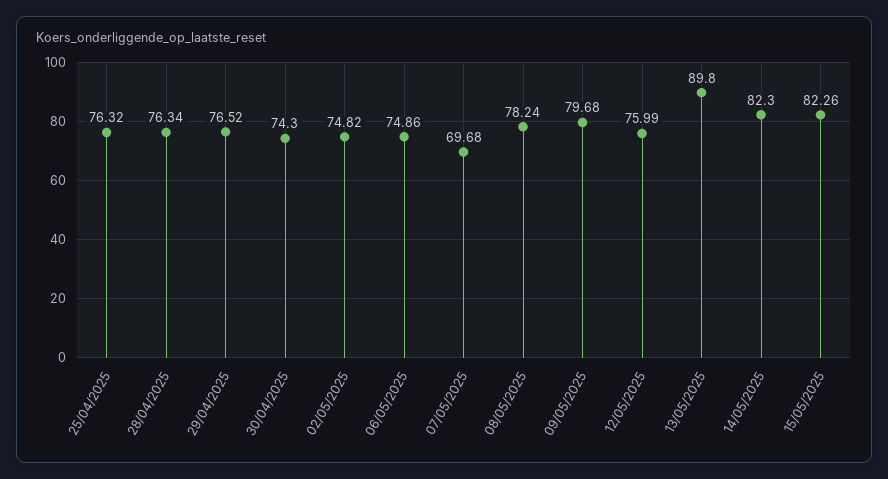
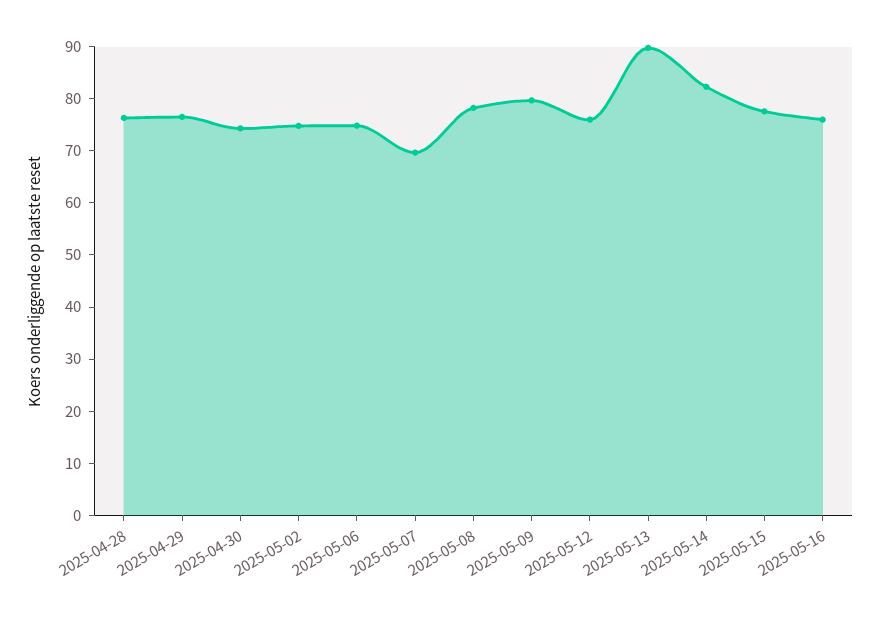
25/04/2025: 76.32 -> none
15/05/2025: 82.26 -> 78
2025-05-16: none -> 76

